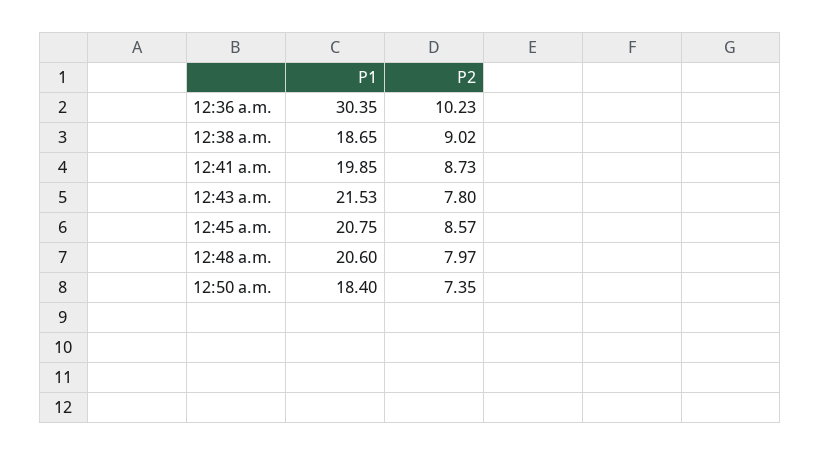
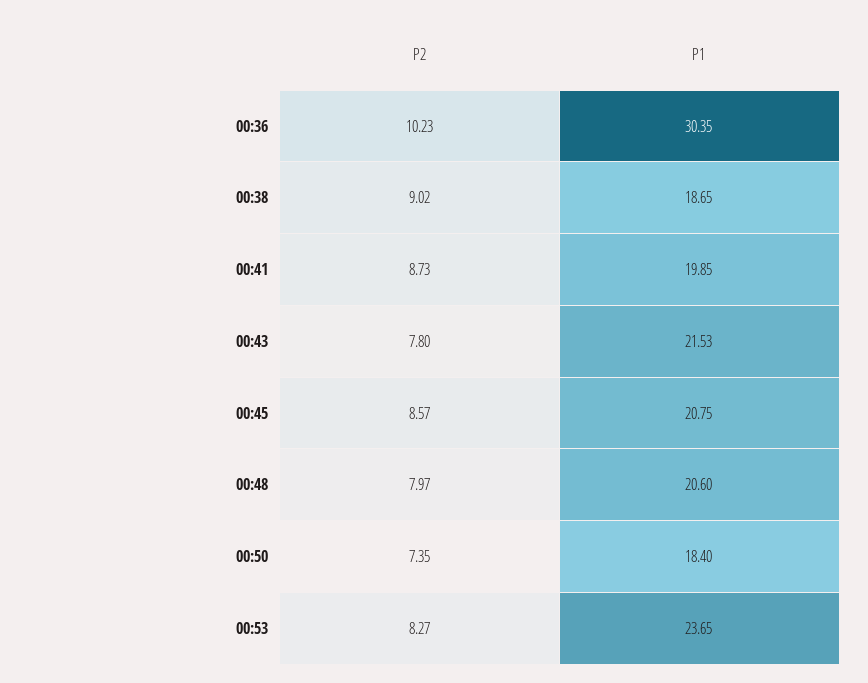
P2, 00:53: none -> 8.27
P1, 00:53: none -> 23.65

